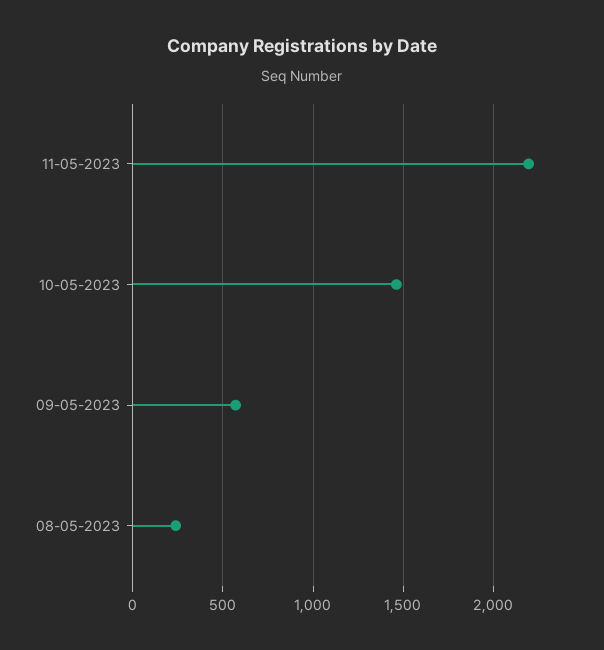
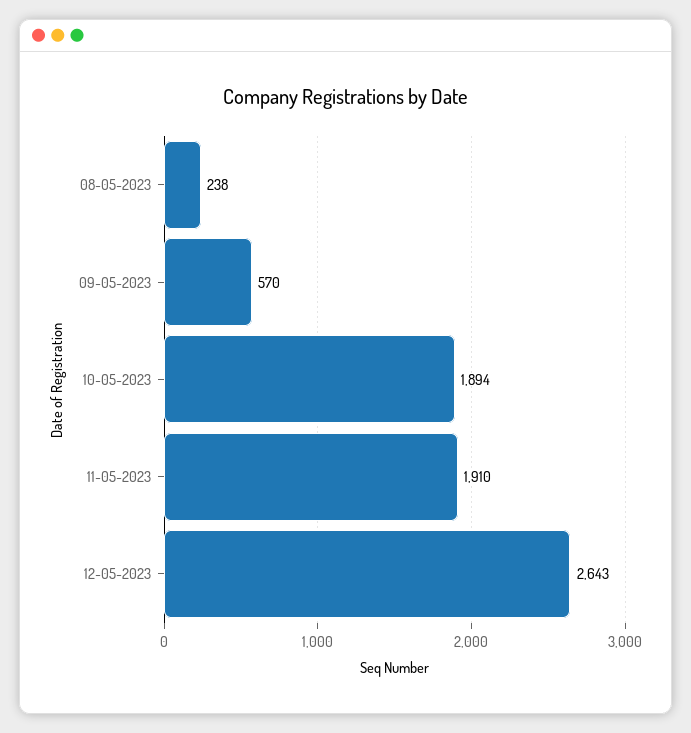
11-05-2023: 2200 -> 1910
10-05-2023: 1450 -> 1894
12-05-2023: none -> 2643

